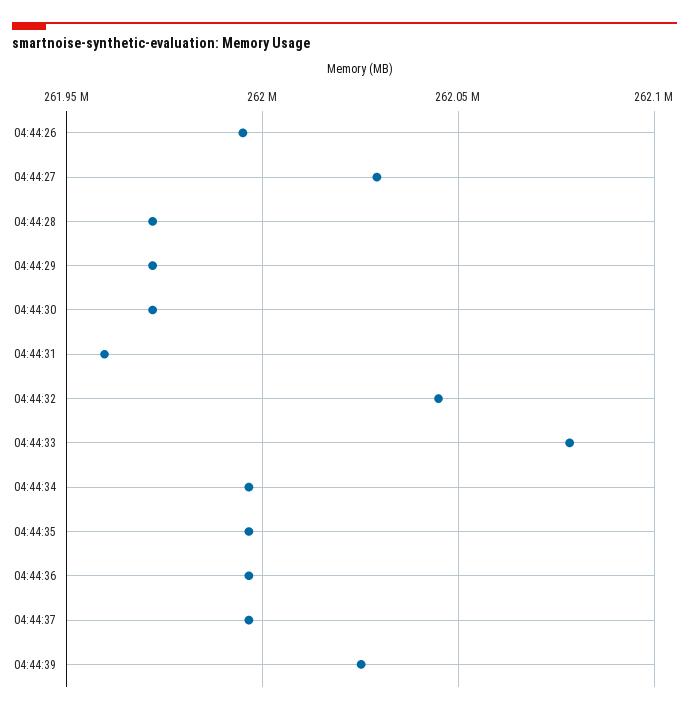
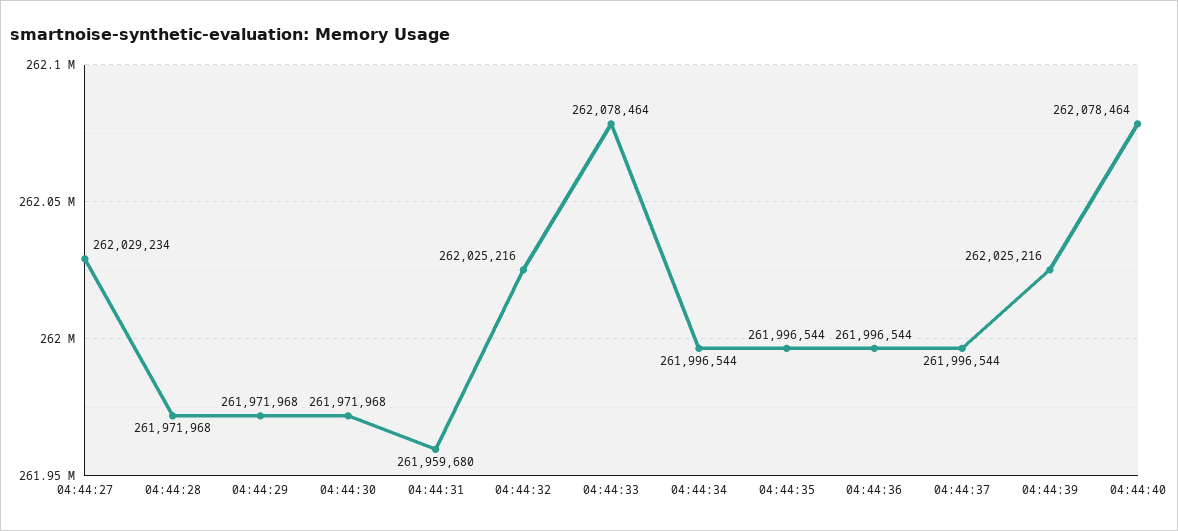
04:44:26: 261995000 -> none
04:44:32: 262045000 -> 262025216
04:44:40: none -> 262078464

